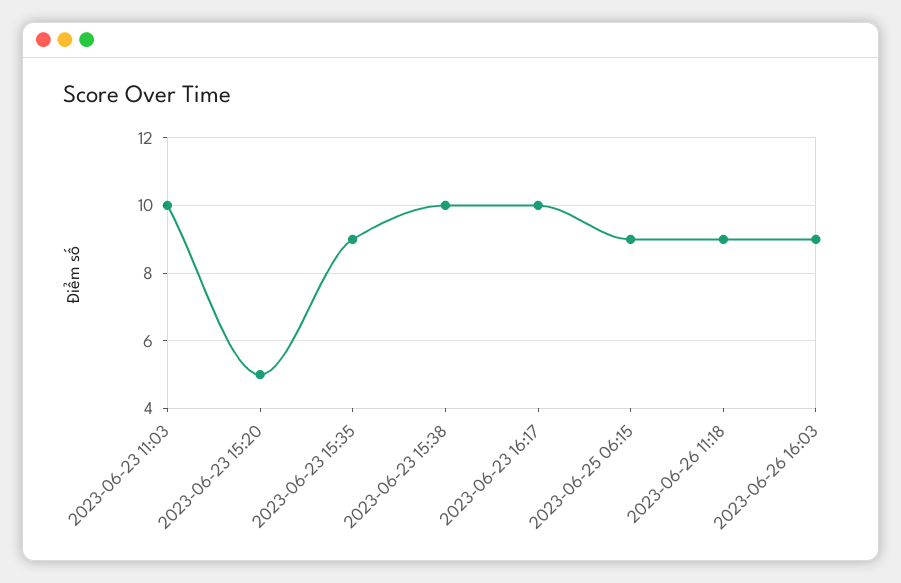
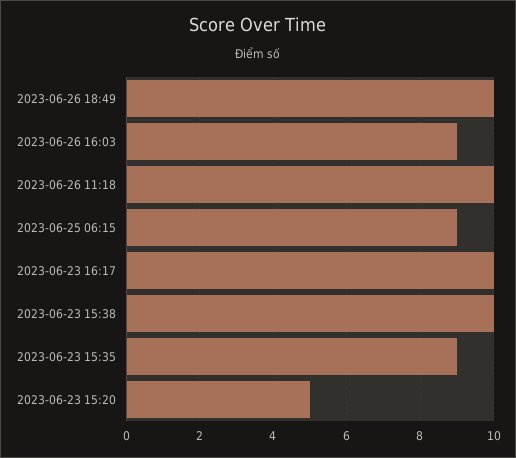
2023-06-23 11:03: 10 -> none
2023-06-26 11:18: 9 -> 10
2023-06-26 18:49: none -> 10

